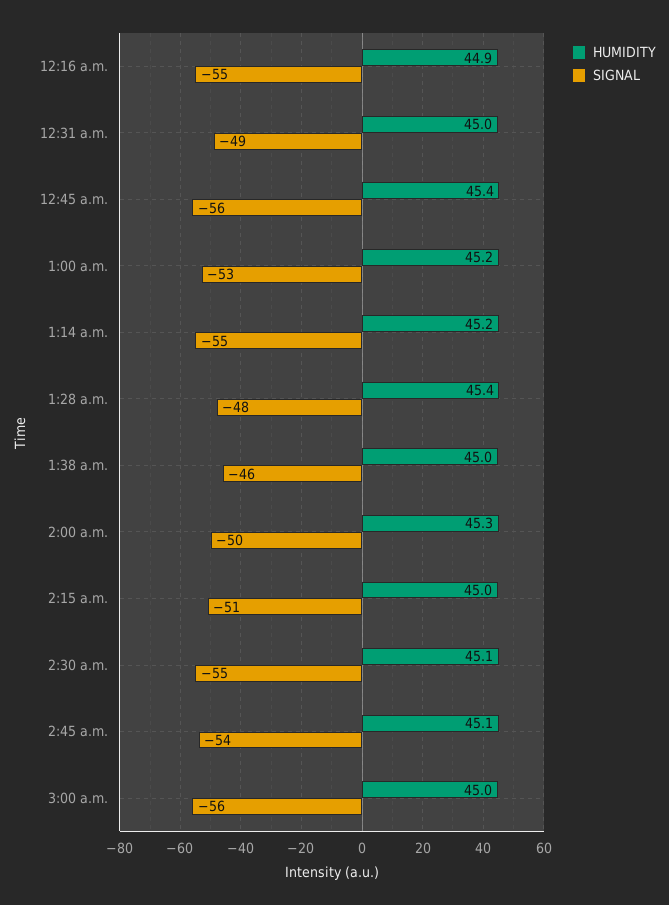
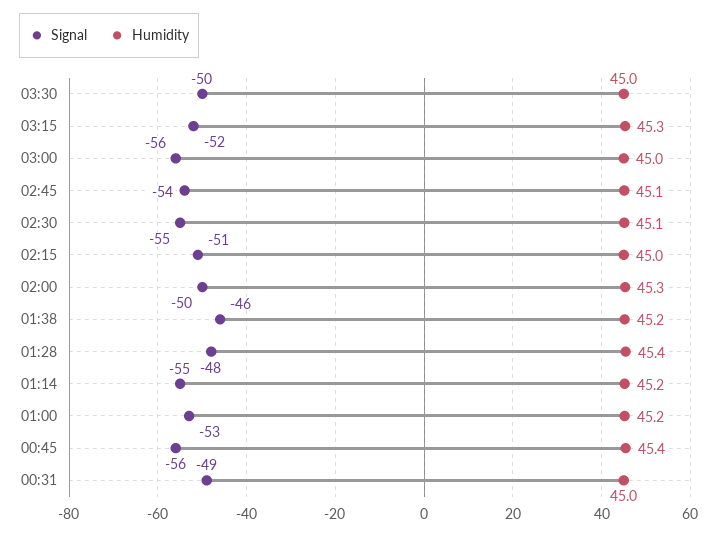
HUMIDITY, 12:16 a.m.: 44.9 -> none
SIGNAL, 12:16 a.m.: -55 -> none
HUMIDITY, 1:38 a.m.: 45 -> 45.2
SIGNAL, 03:30: none -> -50
HUMIDITY, 03:30: none -> 45
SIGNAL, 03:15: none -> -52
HUMIDITY, 03:15: none -> 45.3

